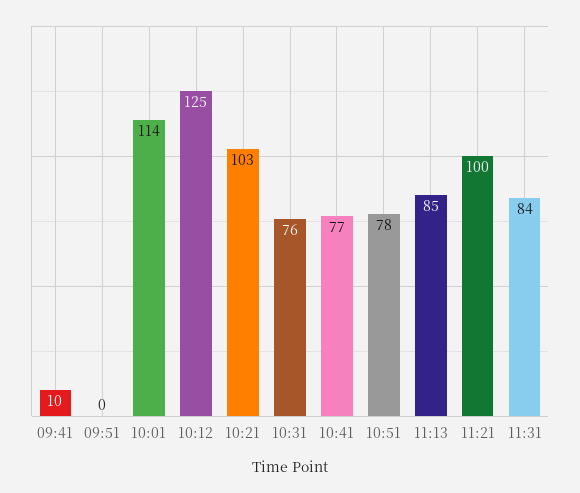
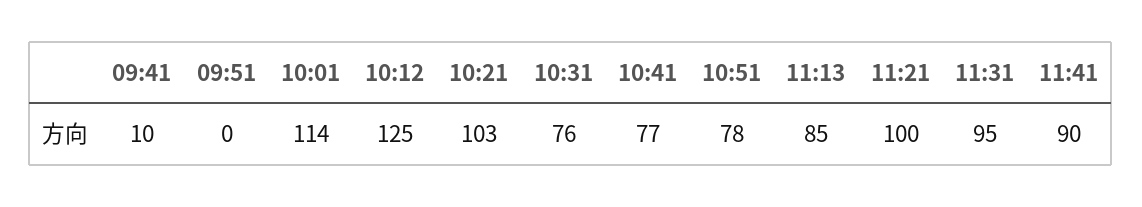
11:31: 84 -> 95
11:41: none -> 90

